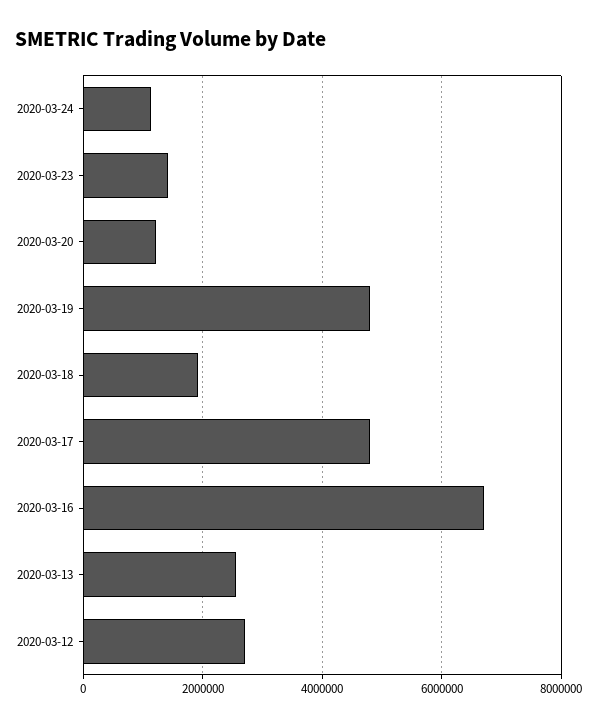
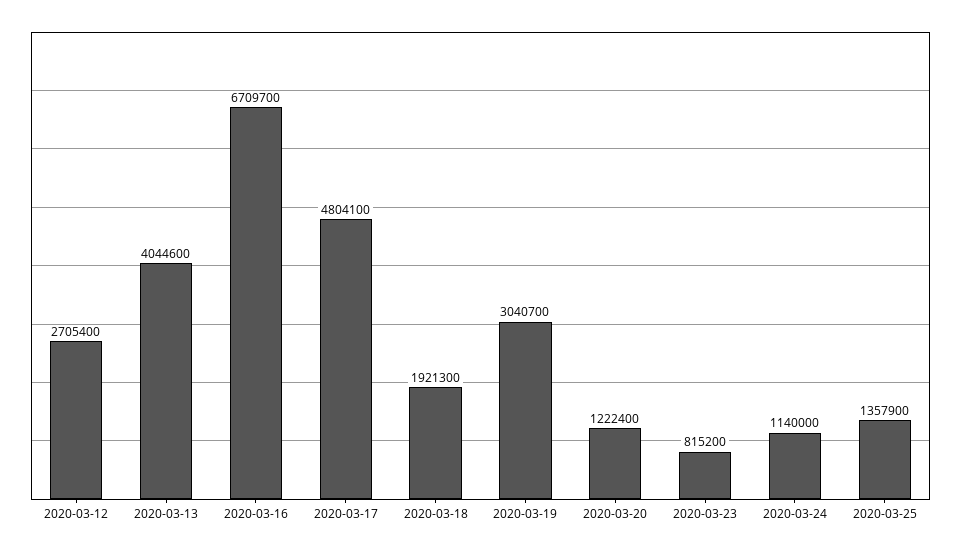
2020-03-23: 1400000 -> 815200
2020-03-19: 4800000 -> 3040700
2020-03-13: 2600000 -> 4044600
2020-03-25: none -> 1357900

